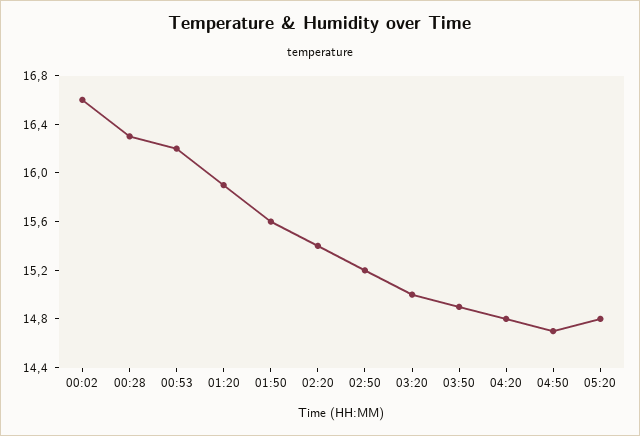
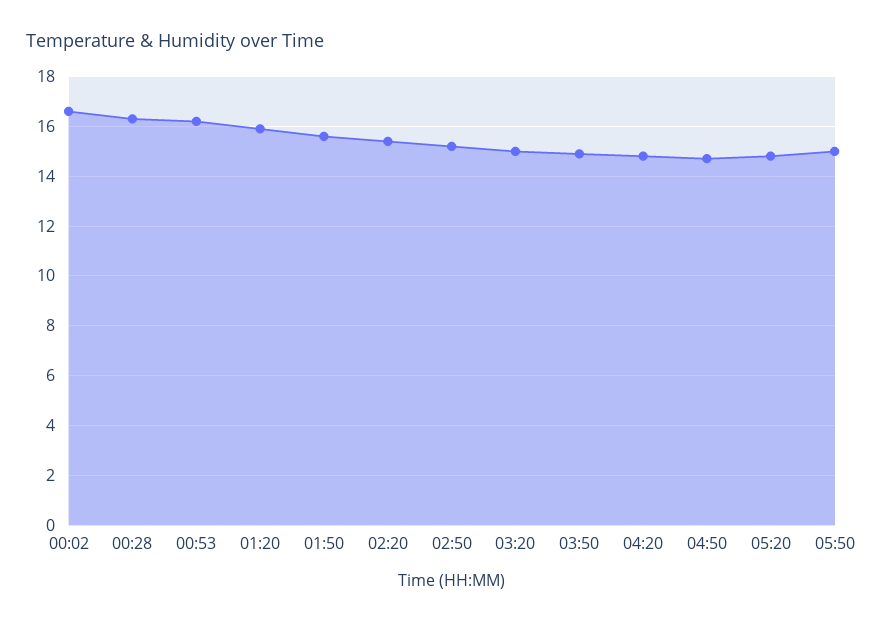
05:50: none -> 15

